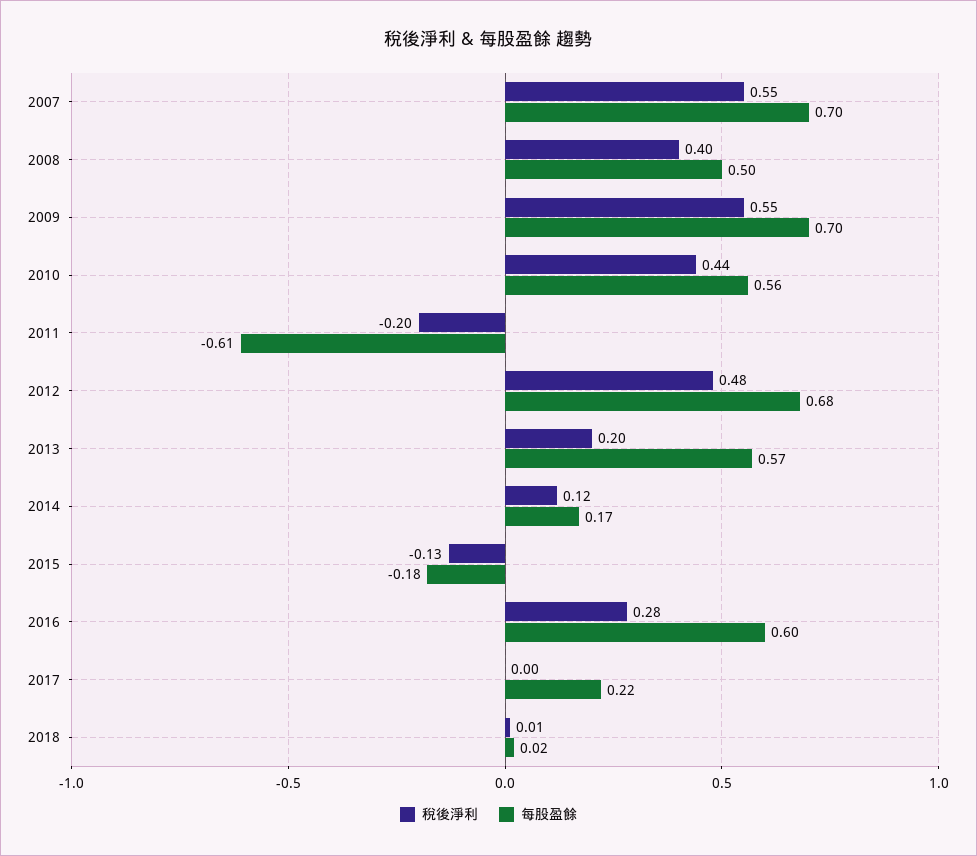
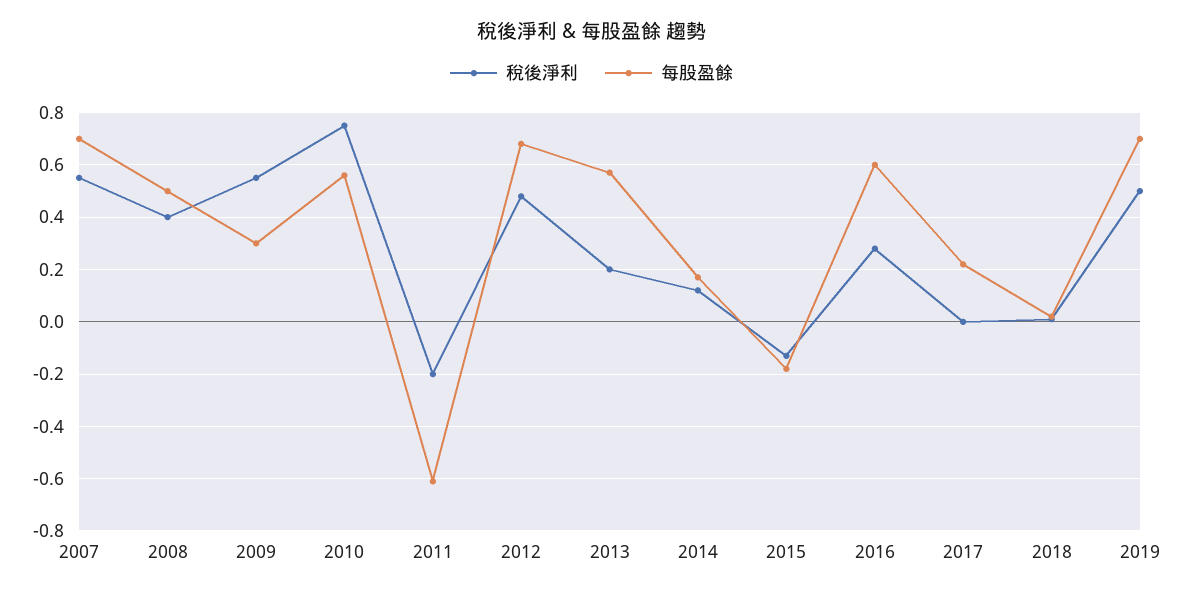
每股盈餘, 2009: 0.7 -> 0.3
稅後淨利, 2010: 0.44 -> 0.75
稅後淨利, 2019: none -> 0.5
每股盈餘, 2019: none -> 0.7

